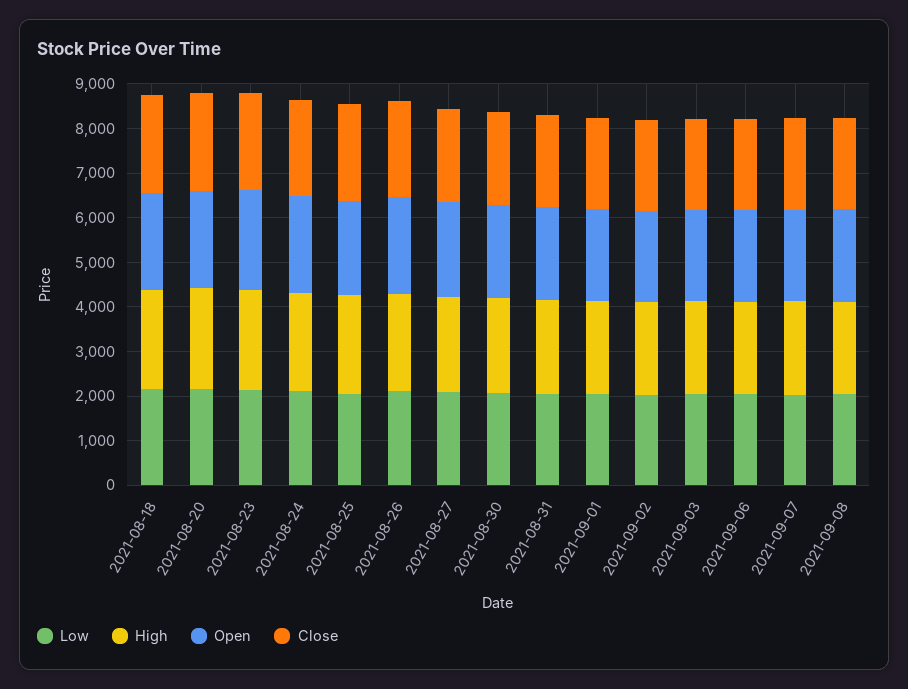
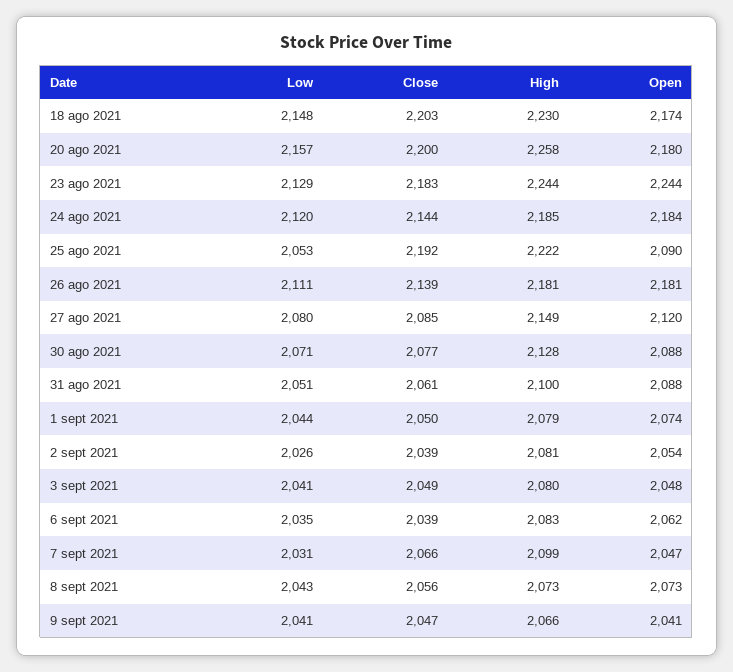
Low, 9 sept 2021: none -> 2041
Close, 9 sept 2021: none -> 2047
High, 9 sept 2021: none -> 2066
Open, 9 sept 2021: none -> 2041

